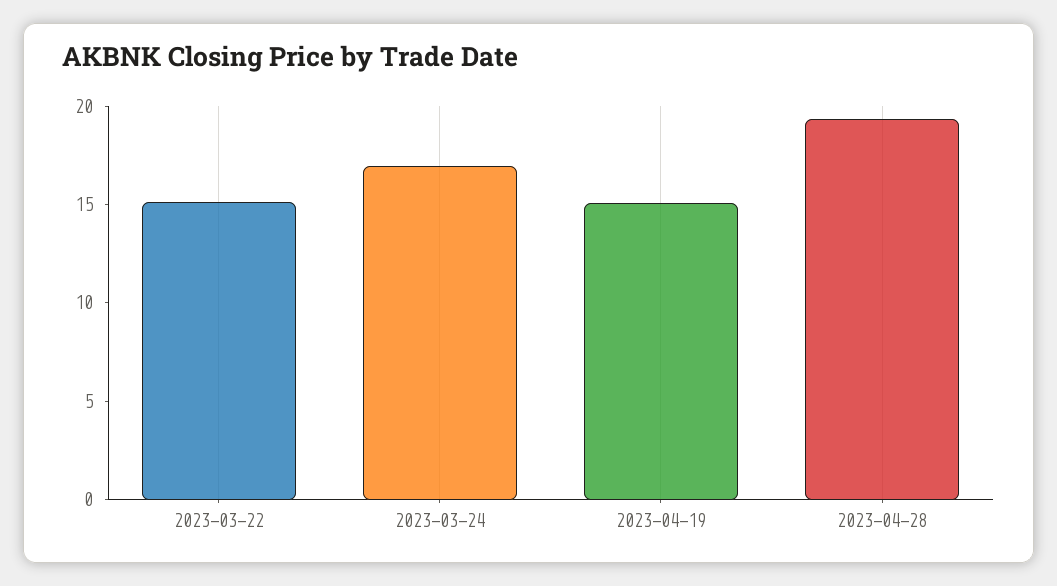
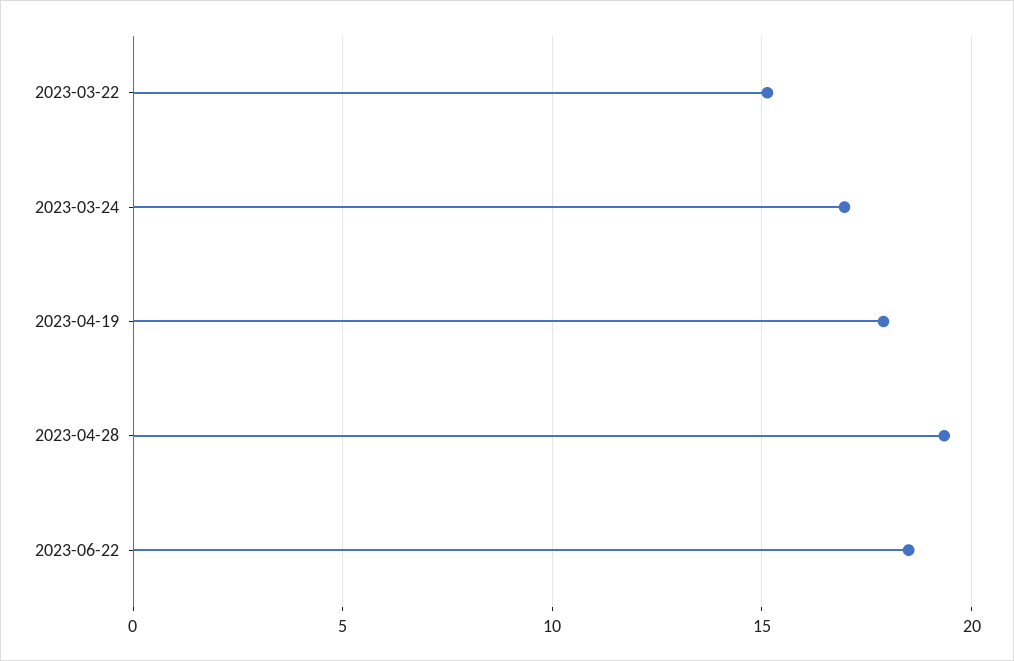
2023-04-19: 15 -> 18
2023-06-22: none -> 18.5

